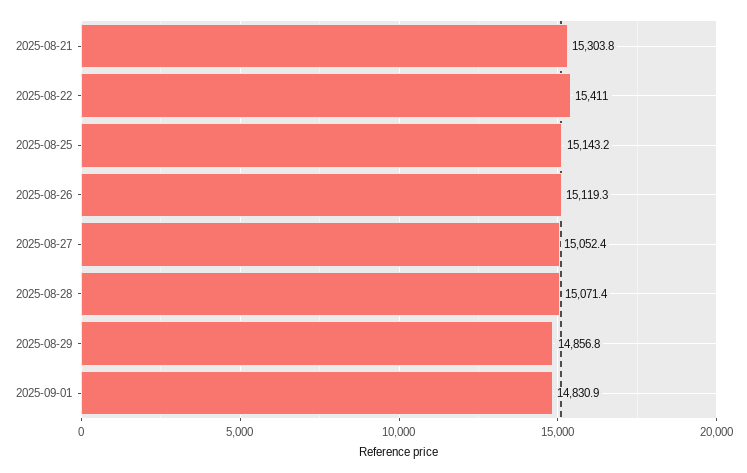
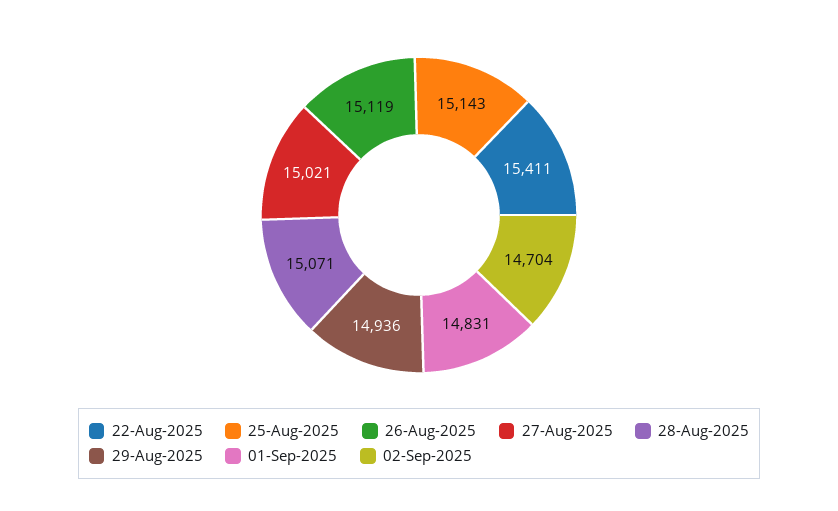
2025-08-21: 15303.8 -> none
2025-08-27: 15052.4 -> 15021
2025-08-29: 14856.8 -> 14936
02-Sep-2025: none -> 14704

